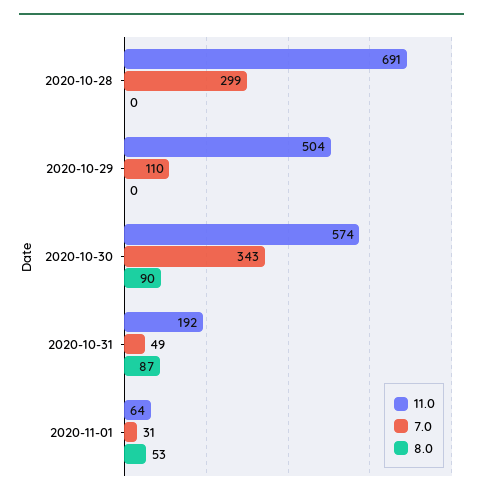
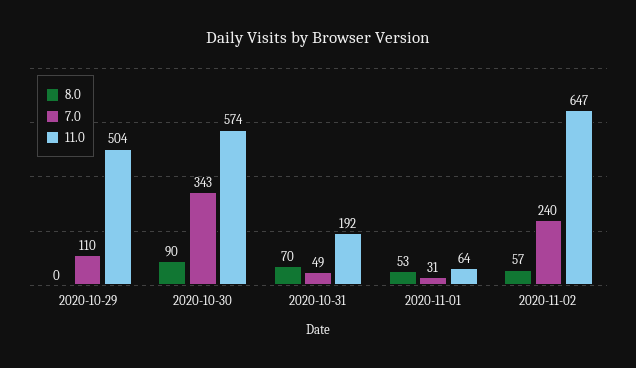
11.0, 2020-10-28: 691 -> none
7.0, 2020-10-28: 299 -> none
8.0, 2020-10-28: 0 -> none
8.0, 2020-10-31: 87 -> 70
8.0, 2020-11-02: none -> 57
7.0, 2020-11-02: none -> 240
11.0, 2020-11-02: none -> 647

